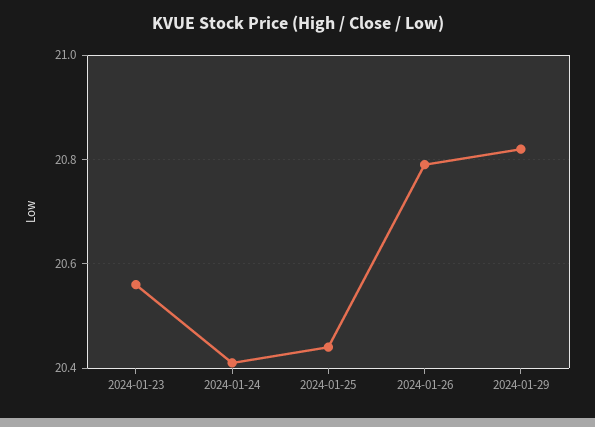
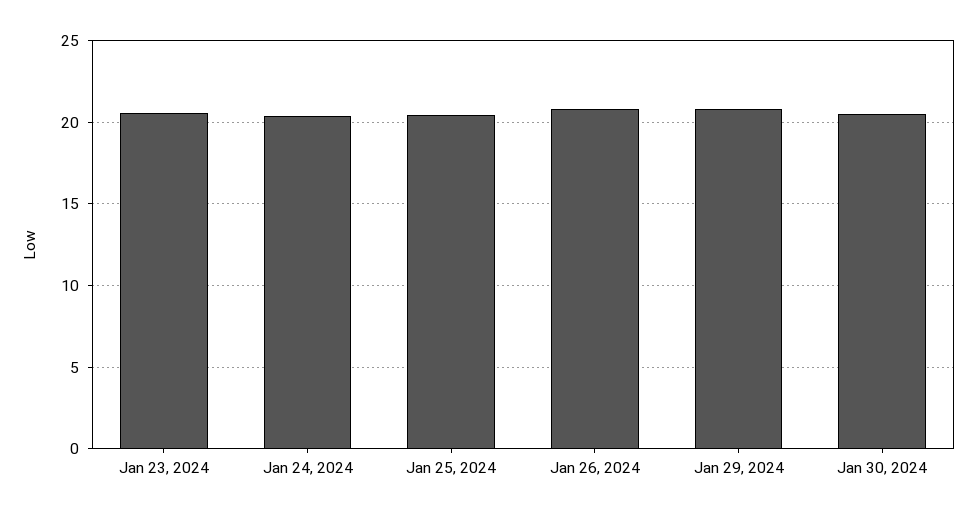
Jan 30, 2024: none -> 20.5

